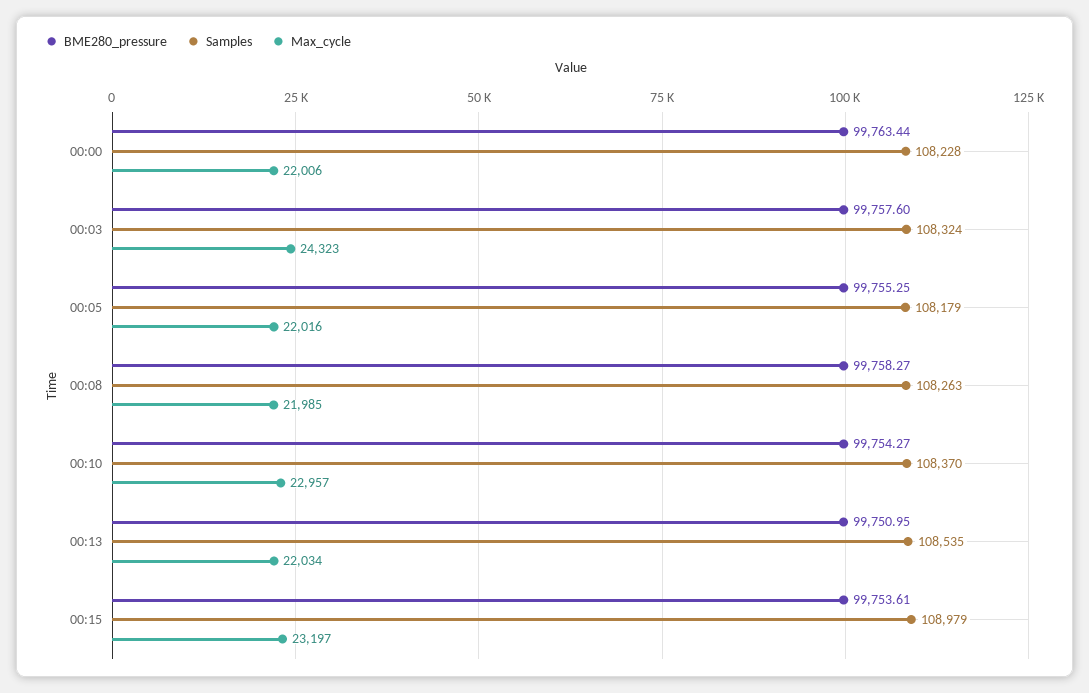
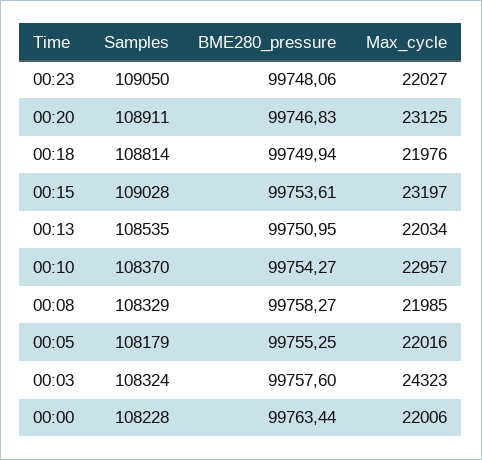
Samples, 00:08: 108263 -> 108329
Samples, 00:15: 108979 -> 109028
Samples, 00:23: none -> 109050
BME280_pressure, 00:23: none -> 99748.06
Max_cycle, 00:23: none -> 22027
Samples, 00:20: none -> 108911
BME280_pressure, 00:20: none -> 99746.83
Max_cycle, 00:20: none -> 23125
Samples, 00:18: none -> 108814
BME280_pressure, 00:18: none -> 99749.94
Max_cycle, 00:18: none -> 21976

